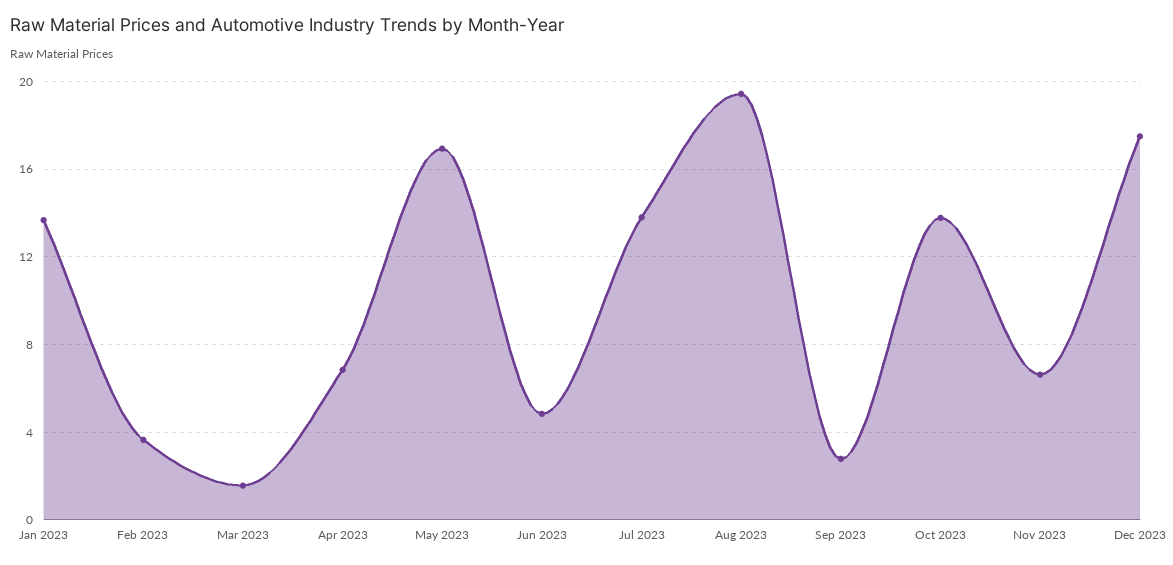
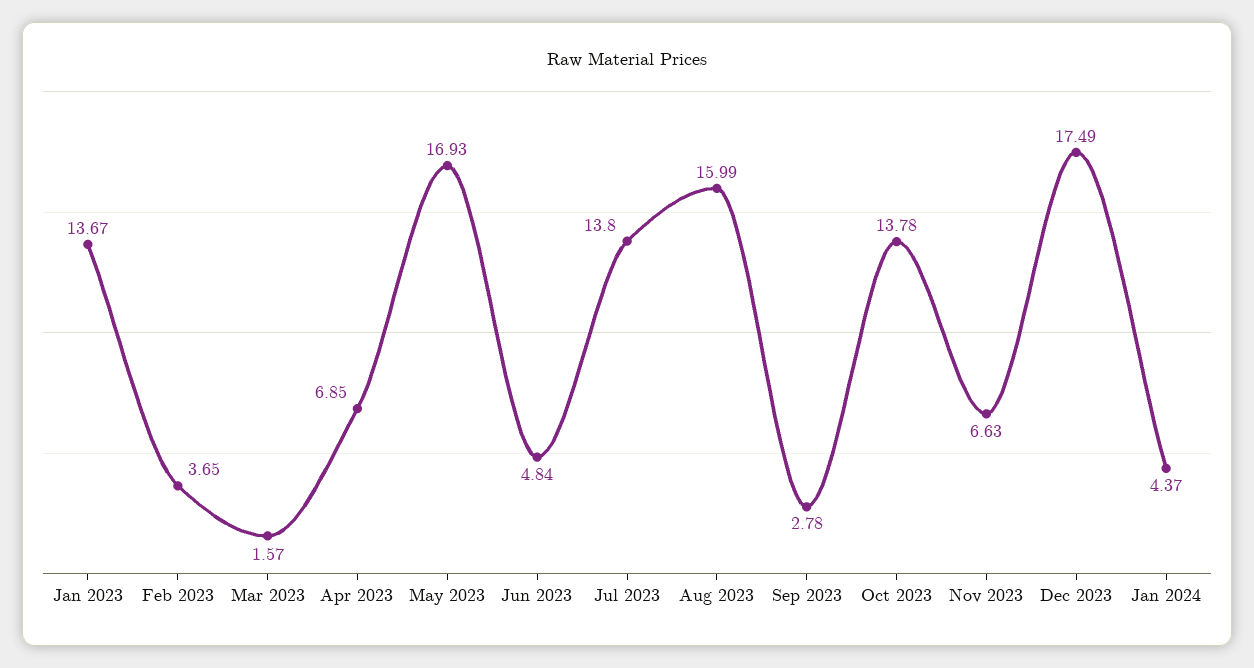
Aug 2023: 19.5 -> 15.99
Jan 2024: none -> 4.37

